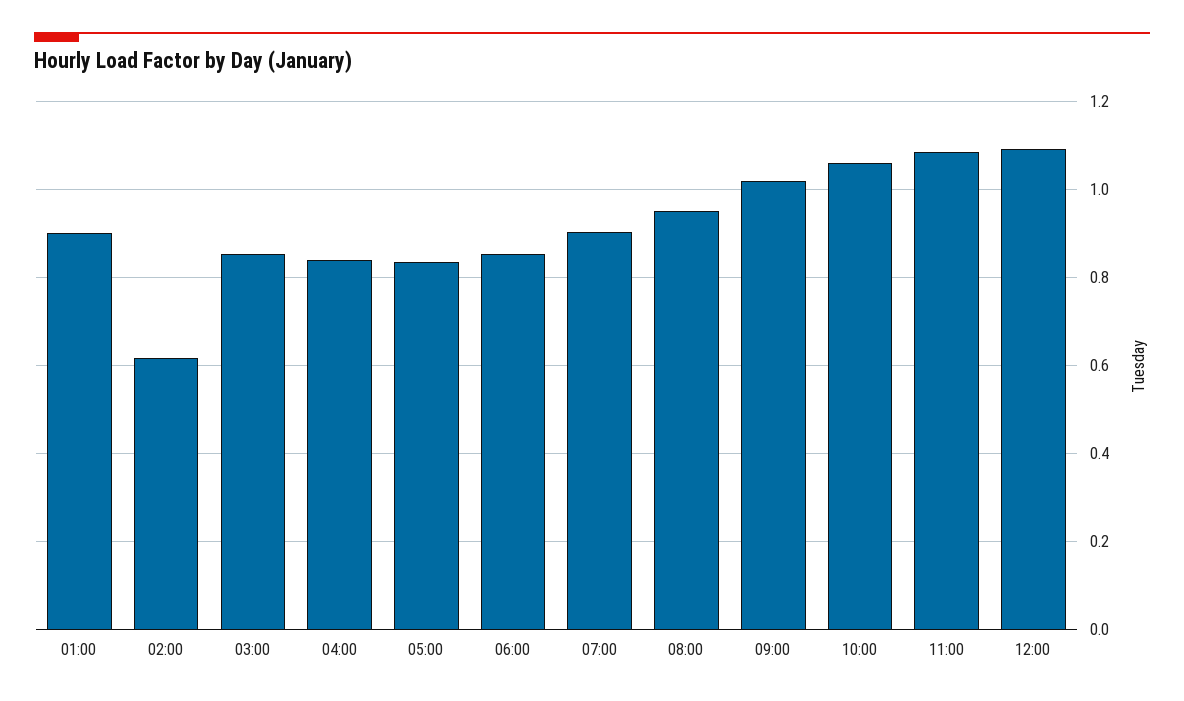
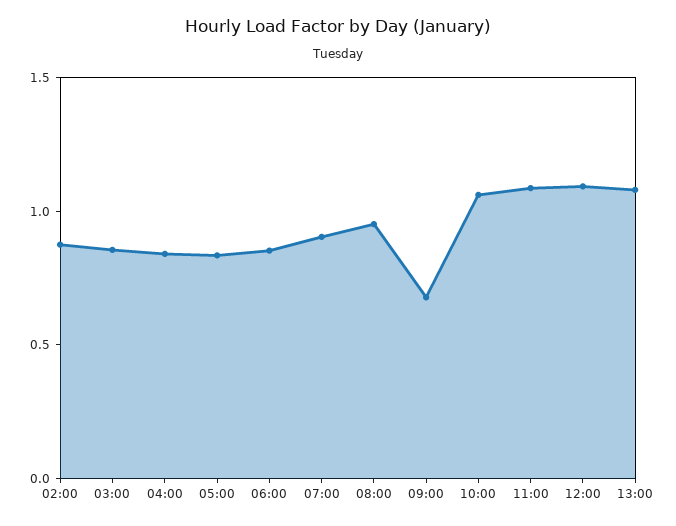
01:00: 0.9 -> none
02:00: 0.62 -> 0.9
09:00: 1.02 -> 0.7
13:00: none -> 1.1

